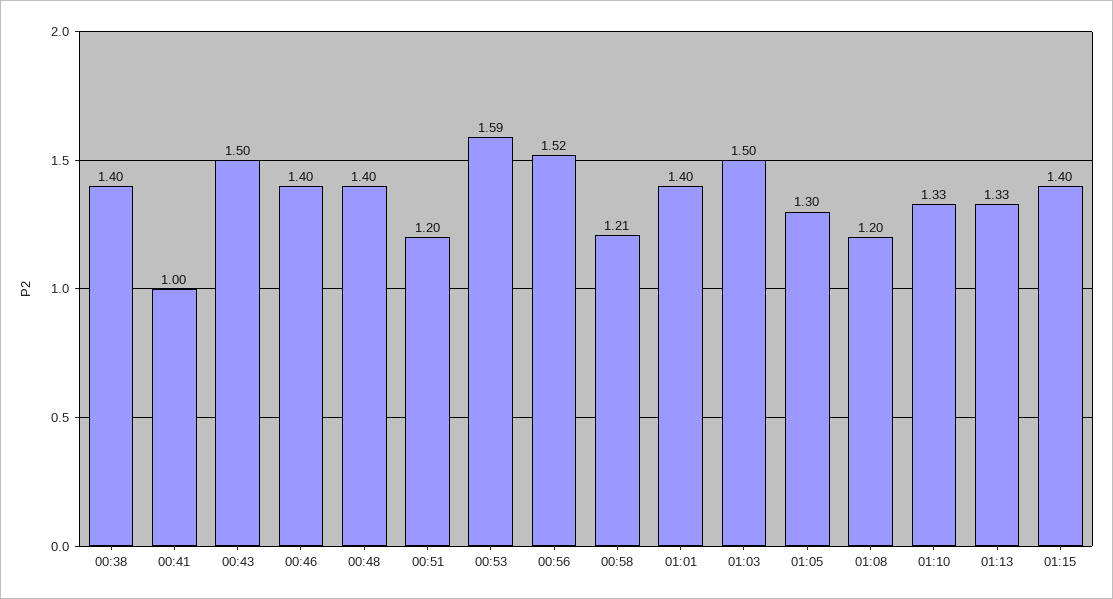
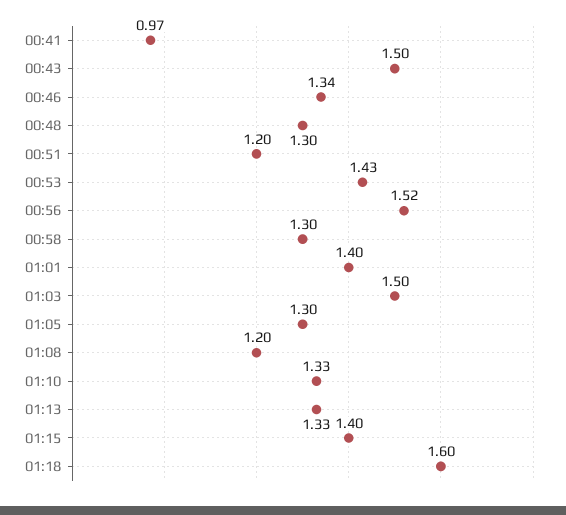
00:38: 1.4 -> none
00:41: 1 -> 0.97
00:46: 1.4 -> 1.34
00:48: 1.4 -> 1.3
00:53: 1.59 -> 1.43
00:58: 1.21 -> 1.3
01:18: none -> 1.6

